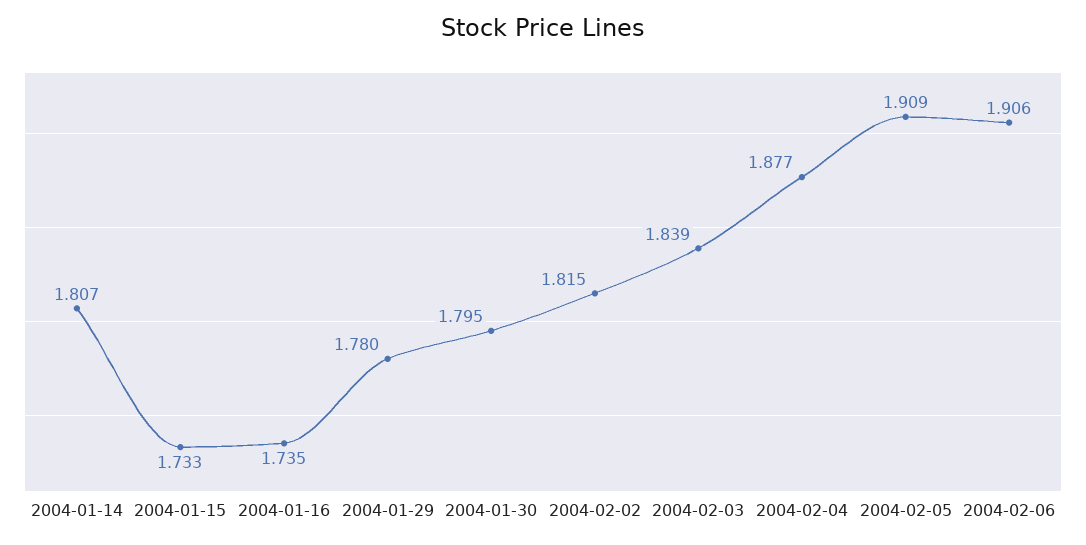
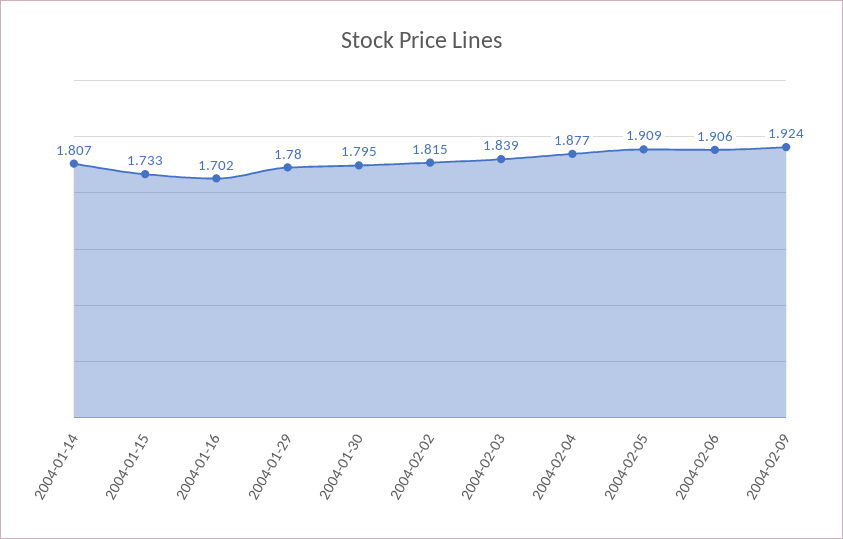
2004-01-16: 1.735 -> 1.702
2004-02-09: none -> 1.924

